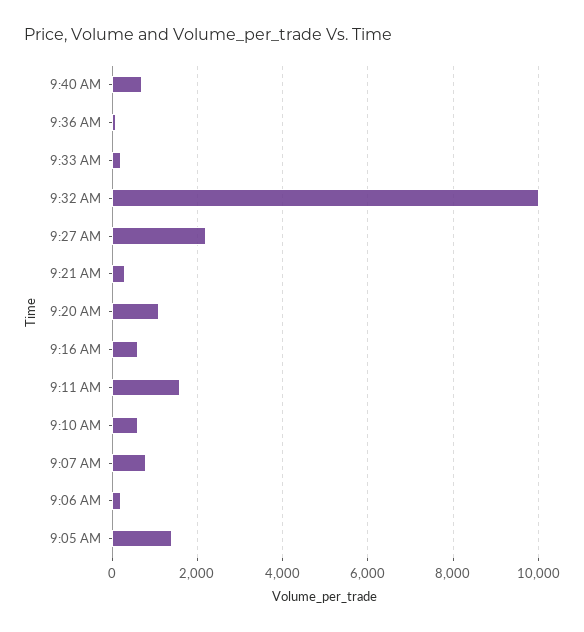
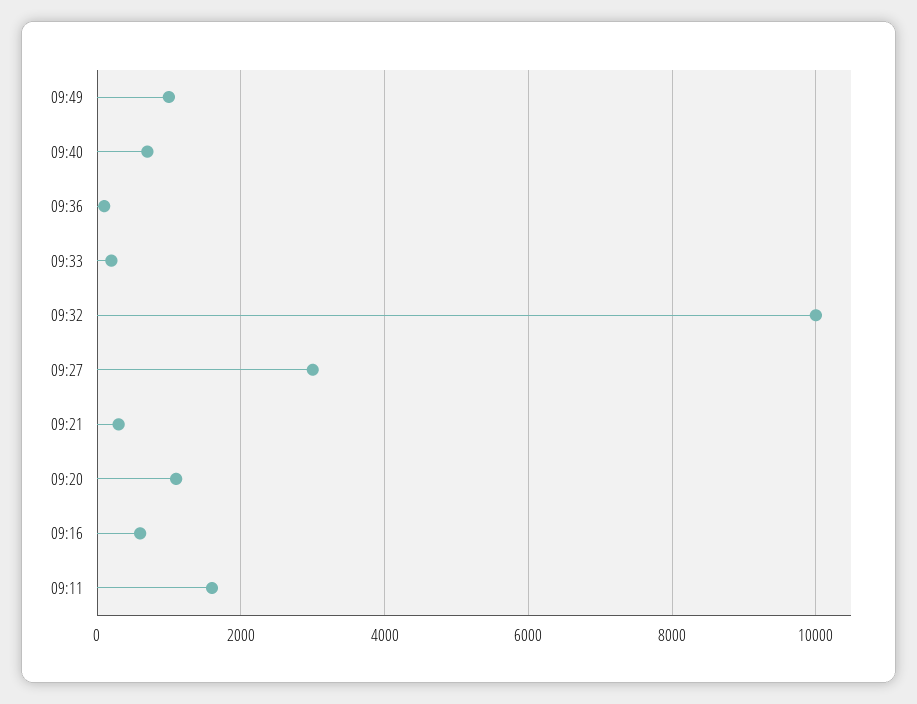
9:27 AM: 2200 -> 3000
9:10 AM: 600 -> none
9:07 AM: 800 -> none
9:06 AM: 200 -> none
9:05 AM: 1400 -> none
09:49: none -> 1000

